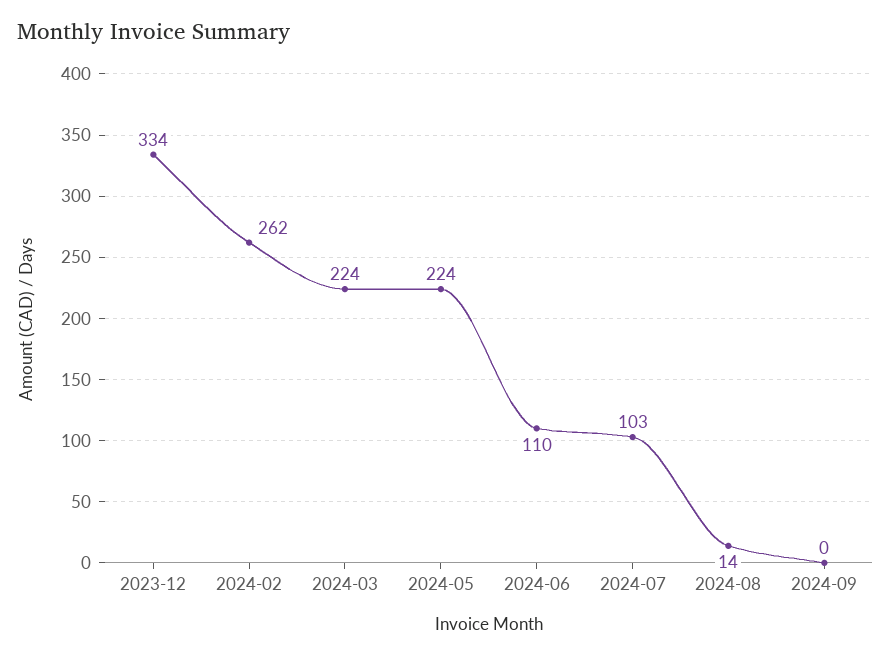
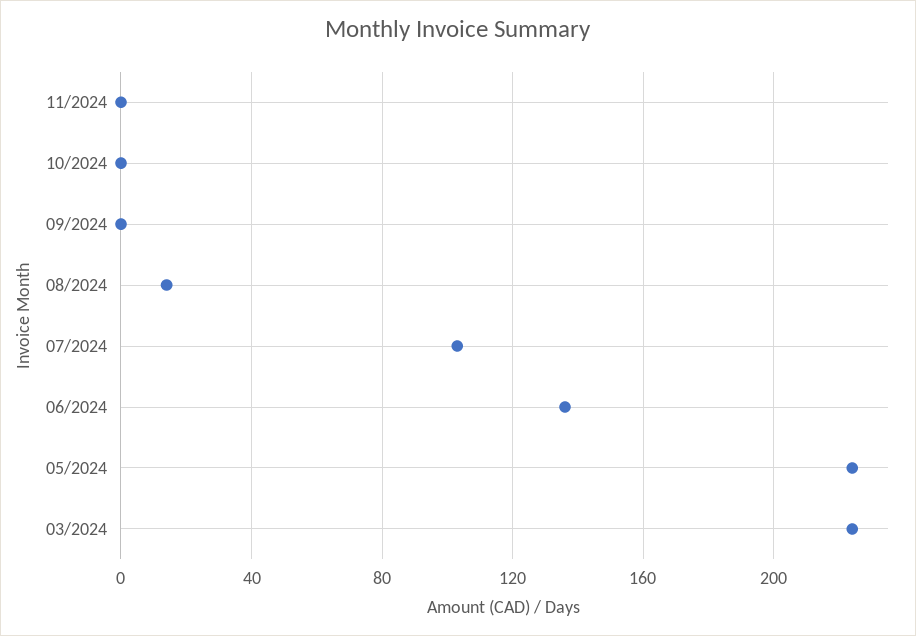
2023-12: 334 -> none
2024-02: 262 -> none
2024-06: 110 -> 135
11/2024: none -> 0
10/2024: none -> 0

